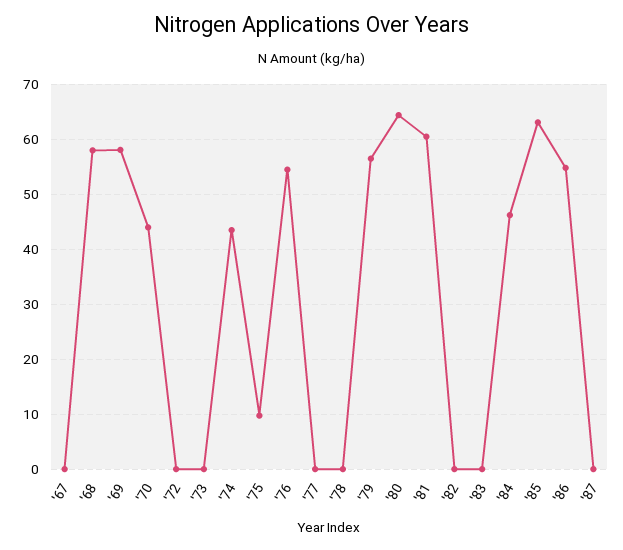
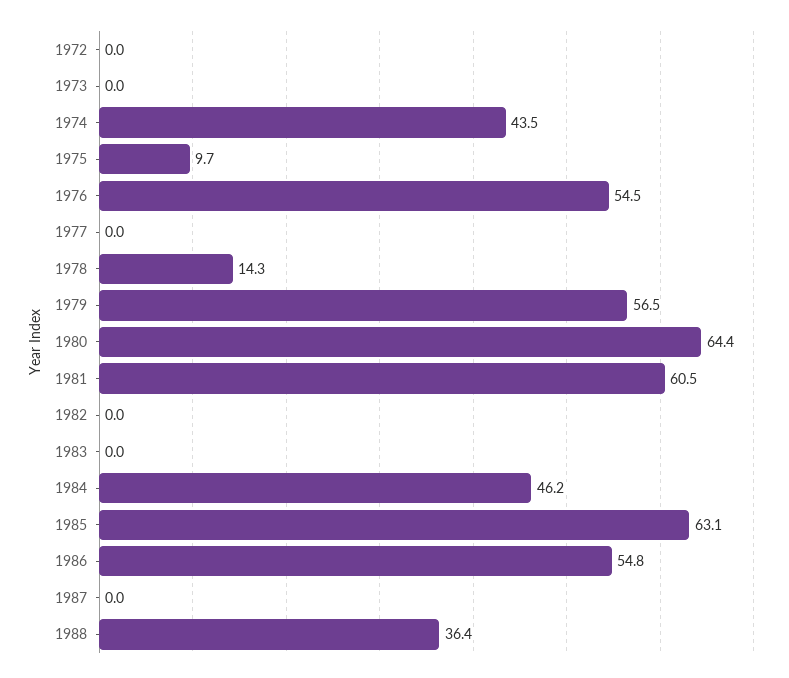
'67: 0 -> none
'68: 58 -> none
'69: 58 -> none
'70: 44 -> none
'78: 0 -> 14.3
1988: none -> 36.4

